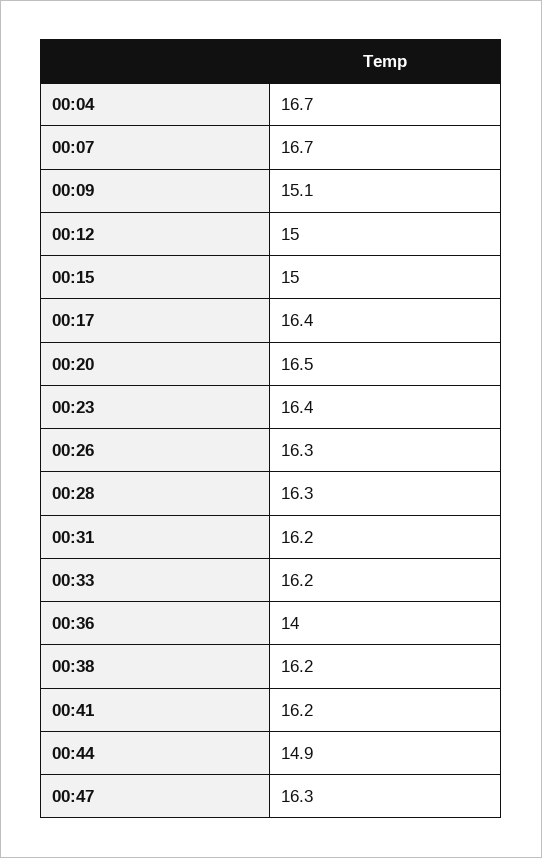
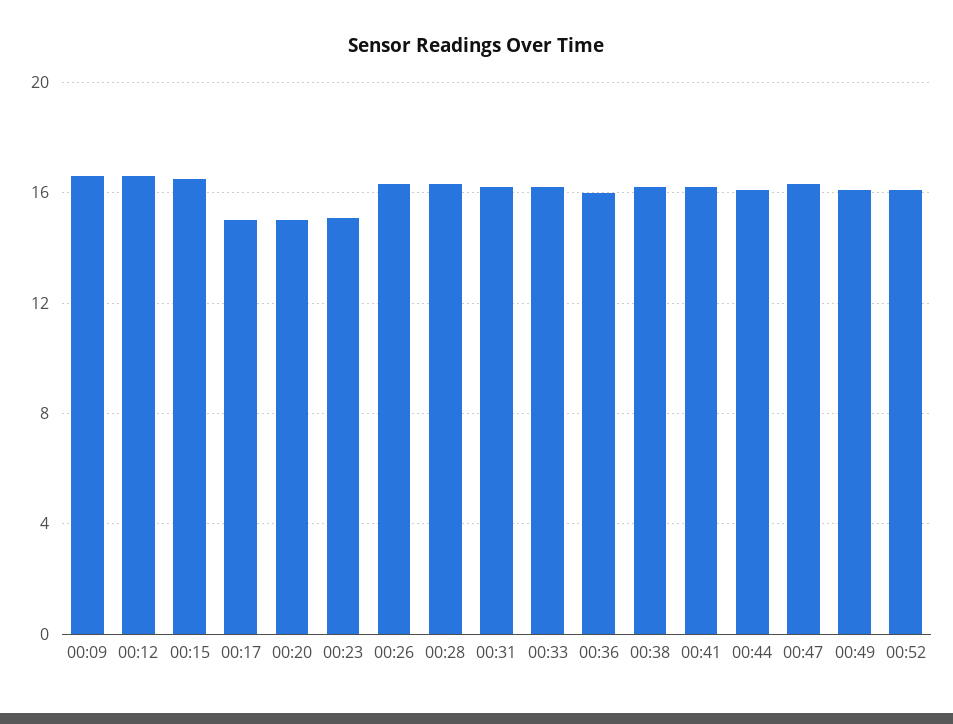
00:04: 16.7 -> none
00:07: 16.7 -> none
00:09: 15.1 -> 16.5
00:12: 15 -> 16.5
00:15: 15 -> 16.5
00:17: 16.4 -> 15
00:20: 16.5 -> 15
00:23: 16.4 -> 15
00:36: 14 -> 16
00:44: 14.9 -> 16
00:49: none -> 16
00:52: none -> 16

